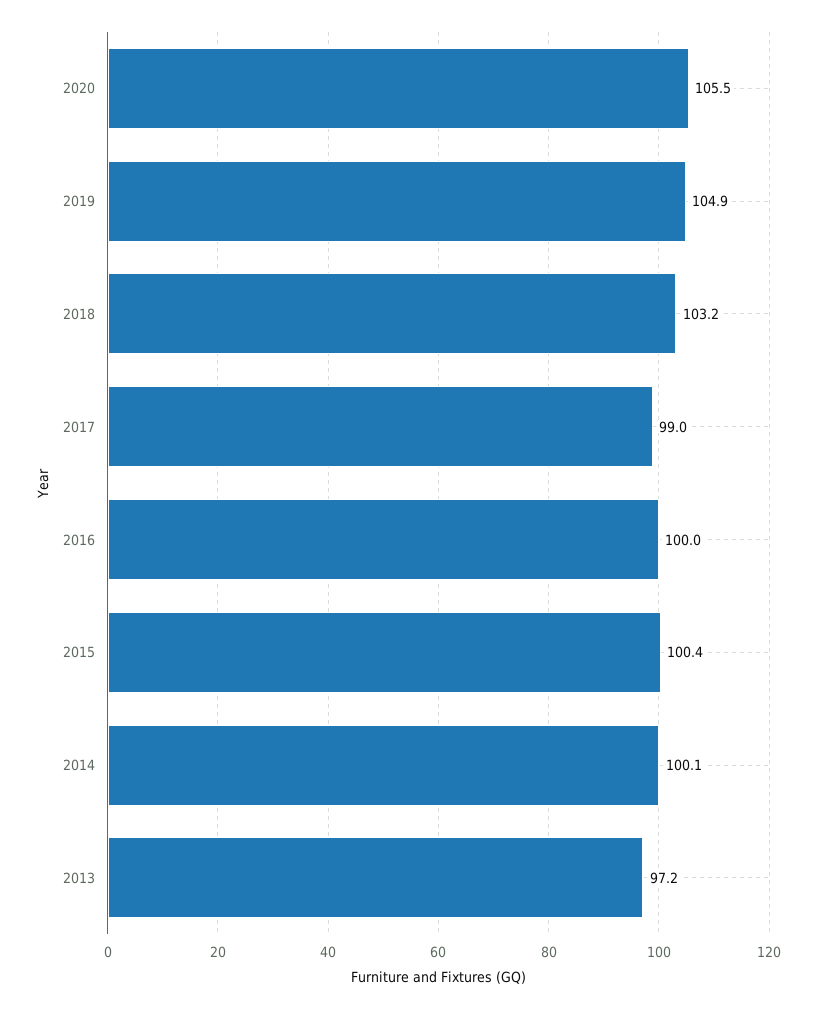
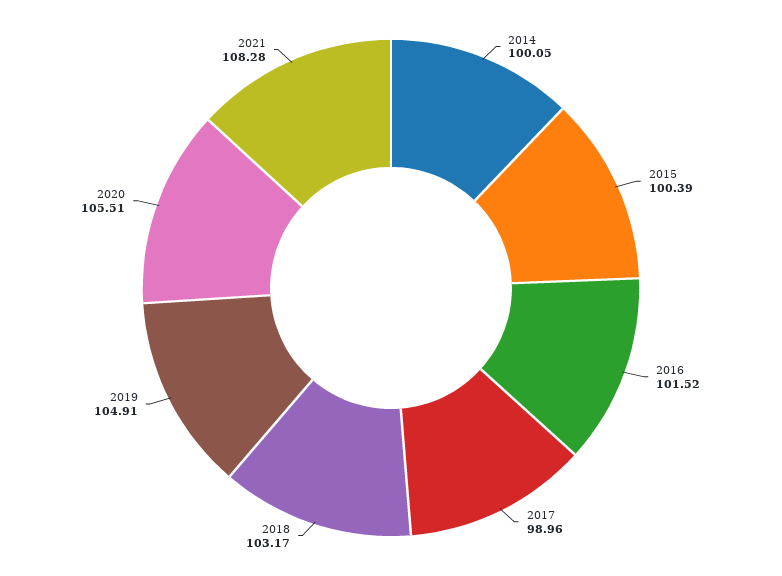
2016: 100 -> 101.52
2013: 97.2 -> none
2021: none -> 108.28

